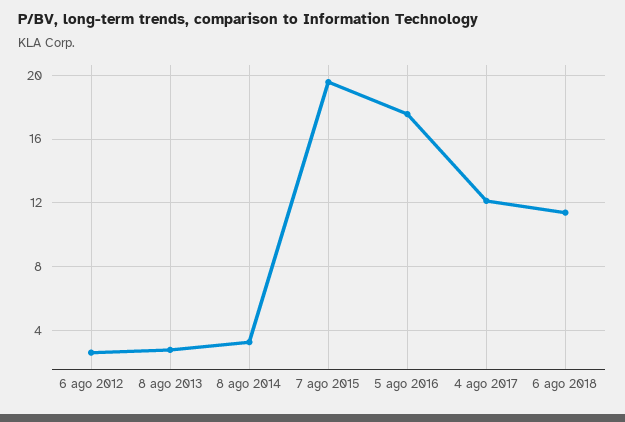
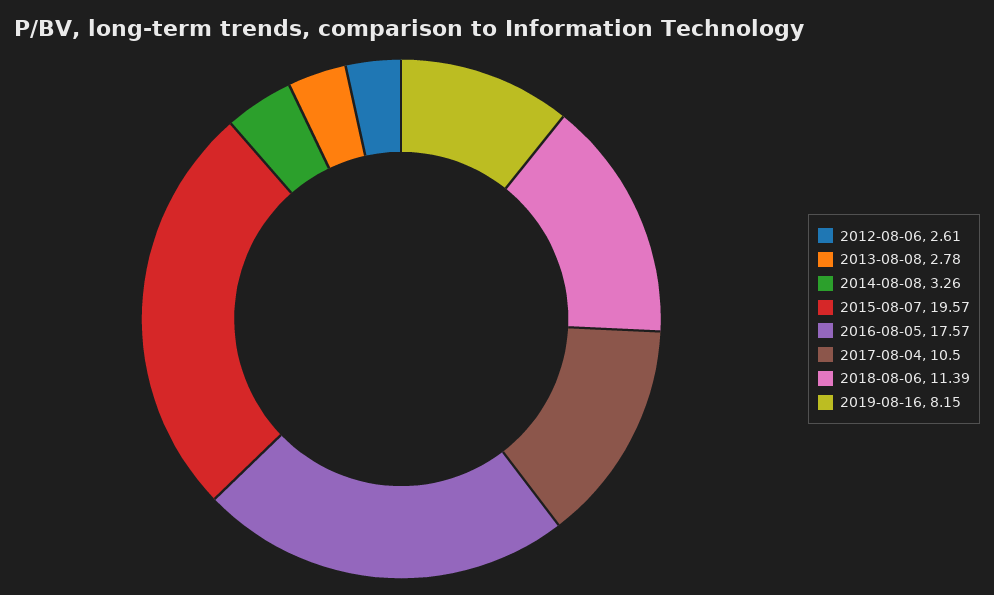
4 ago 2017: 12 -> 10.5
2019-08-16: none -> 8.15

